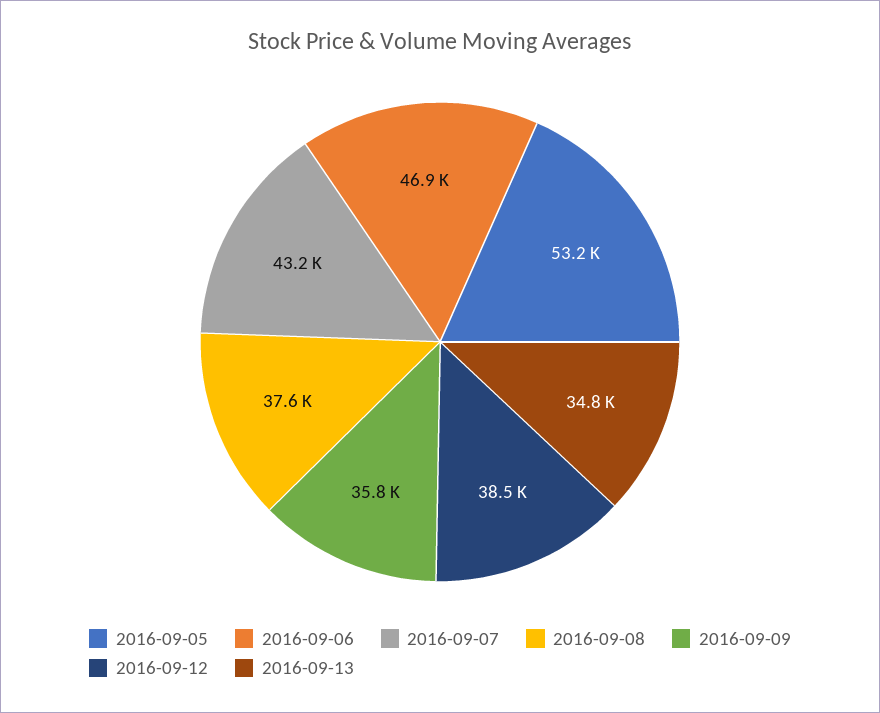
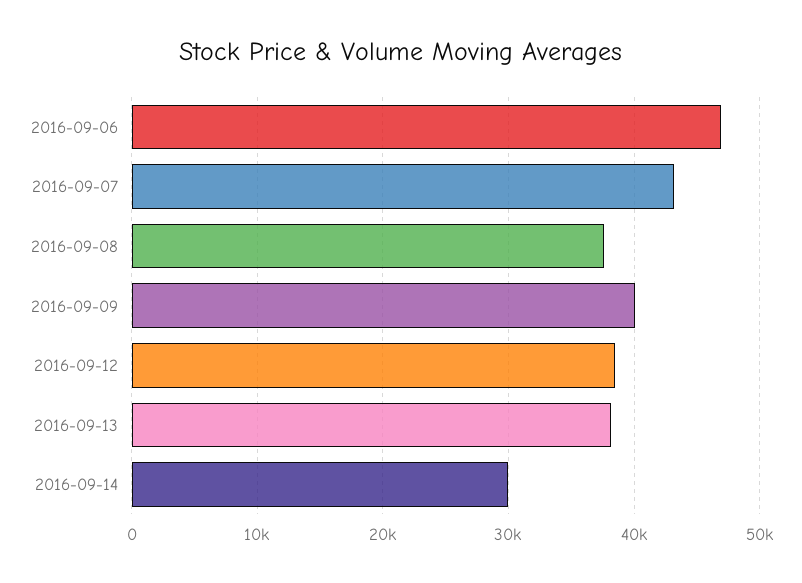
2016-09-05: 53200 -> none
2016-09-09: 35800 -> 40000
2016-09-13: 34800 -> 38000
2016-09-14: none -> 30000

